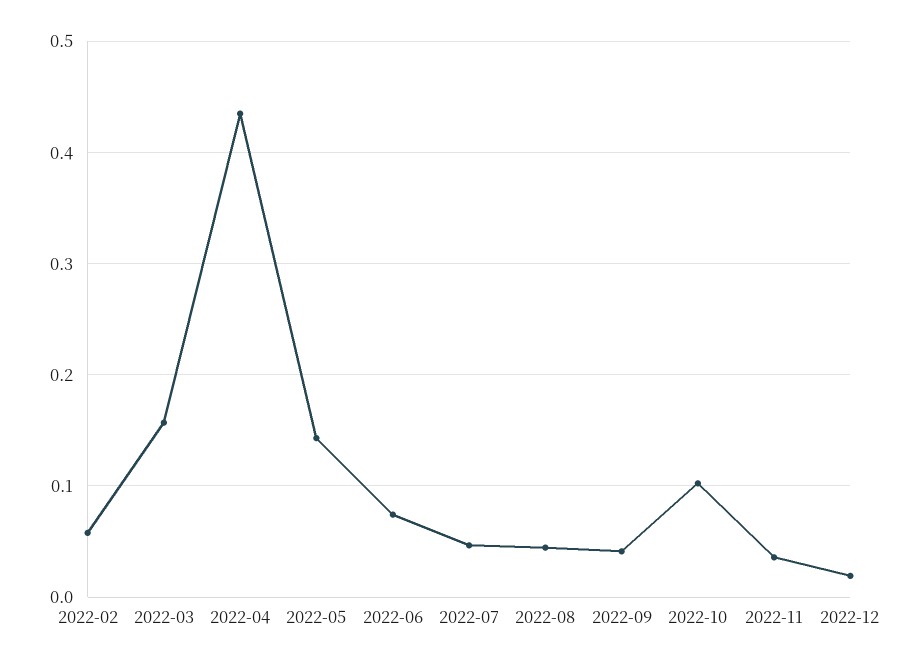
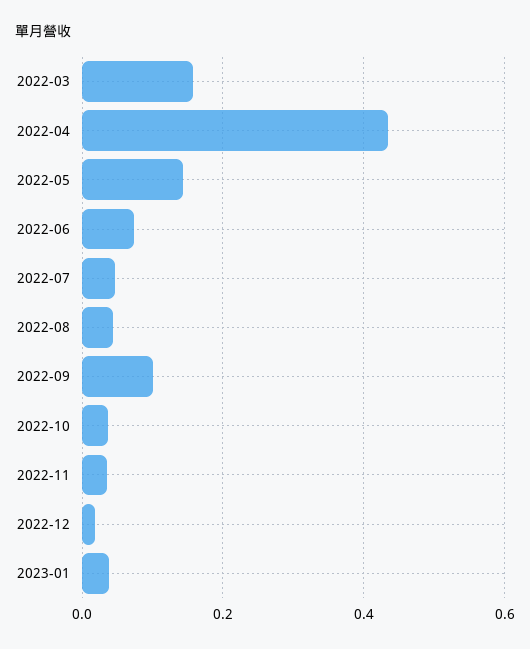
2022-02: 0.06 -> none
2022-09: 0.04 -> 0.1
2022-10: 0.1 -> 0.04
2023-01: none -> 0.04

